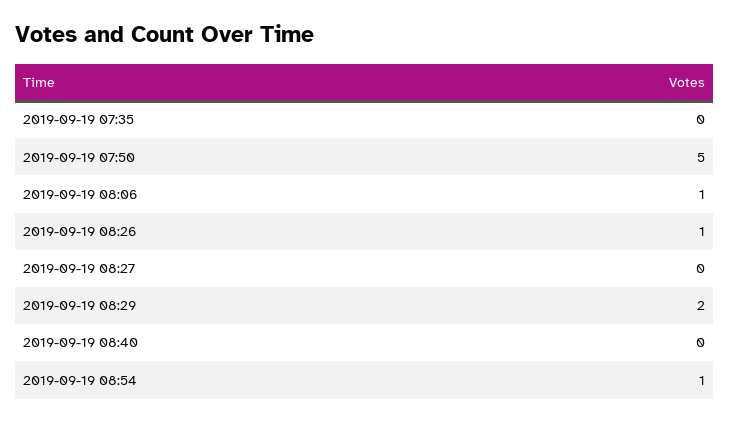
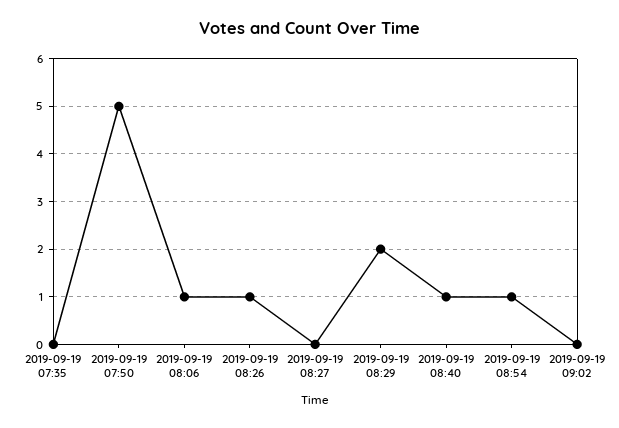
2019-09-19 08:40: 0 -> 1
2019-09-19 09:02: none -> 0

